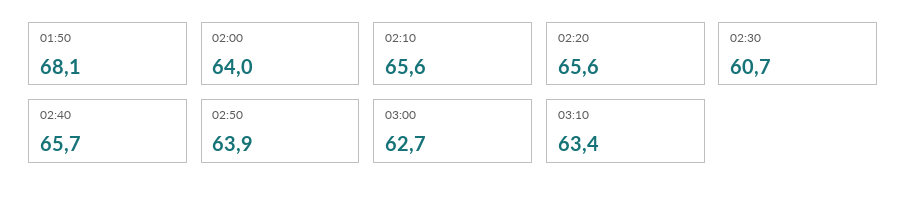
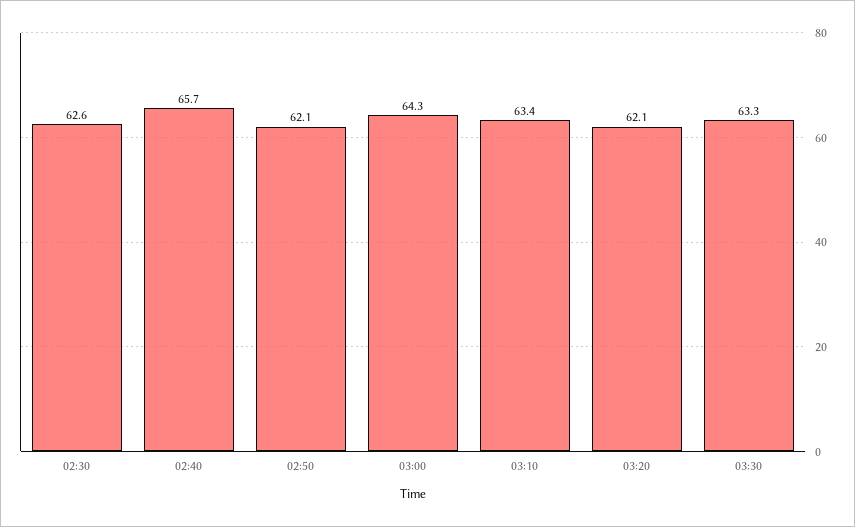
01:50: 68.1 -> none
02:00: 64 -> none
02:10: 65.6 -> none
02:20: 65.6 -> none
02:30: 60.7 -> 62.6
02:50: 63.9 -> 62.1
03:00: 62.7 -> 64.3
03:20: none -> 62.1
03:30: none -> 63.3

